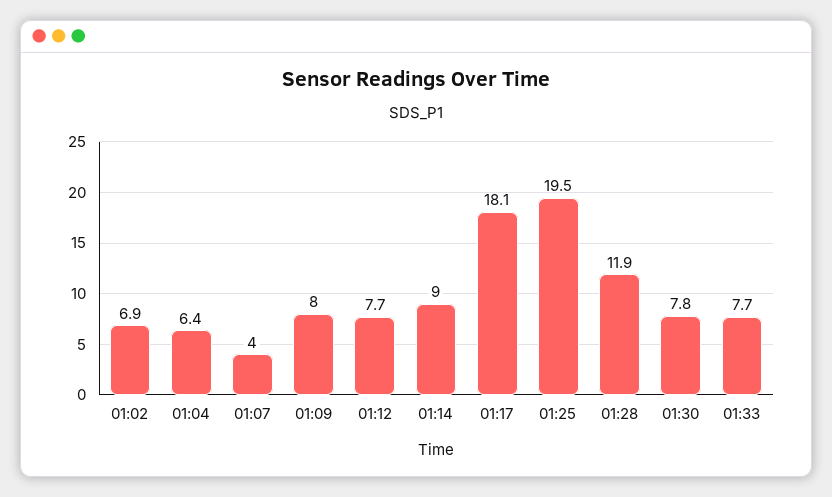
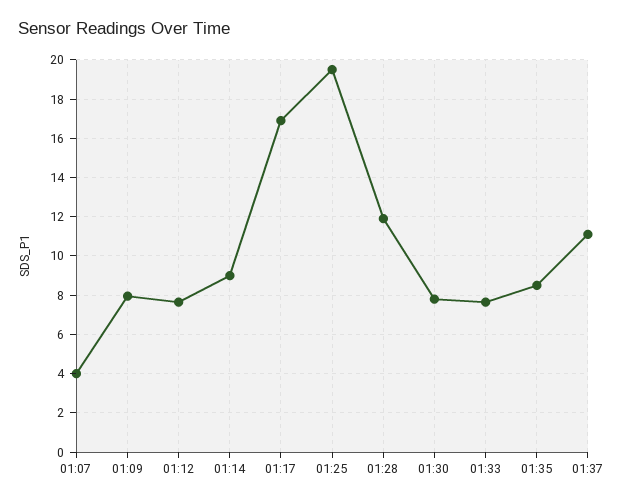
01:02: 6.9 -> none
01:04: 6.4 -> none
01:17: 18.1 -> 17
01:35: none -> 8.5
01:37: none -> 11

